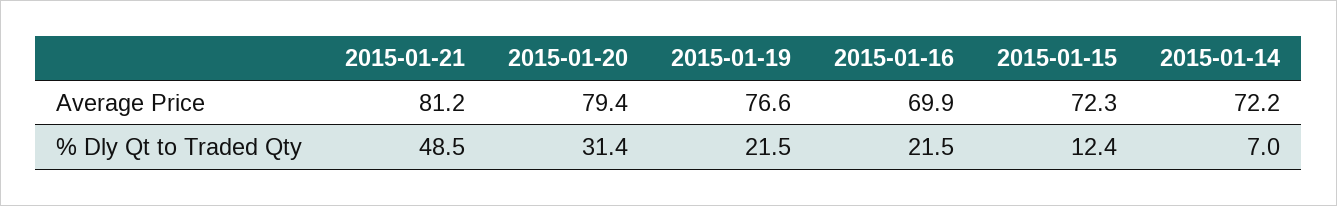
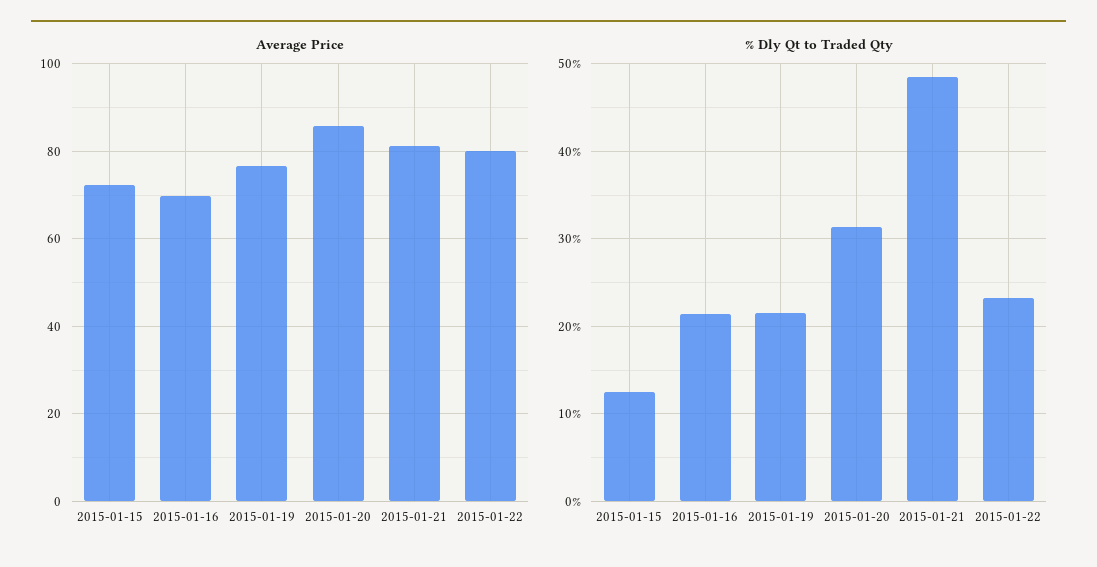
Average Price, 2015-01-20: 79.4 -> 86
Average Price, 2015-01-14: 72.2 -> none
% Dly Qt to Traded Qty, 2015-01-14: 7 -> none
Average Price, 2015-01-22: none -> 80
% Dly Qt to Traded Qty, 2015-01-22: none -> 23

